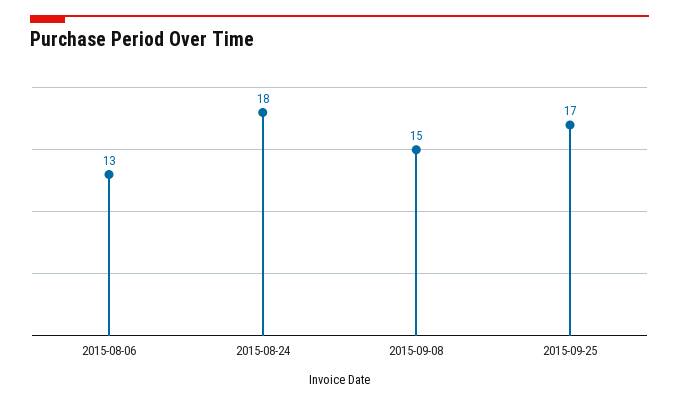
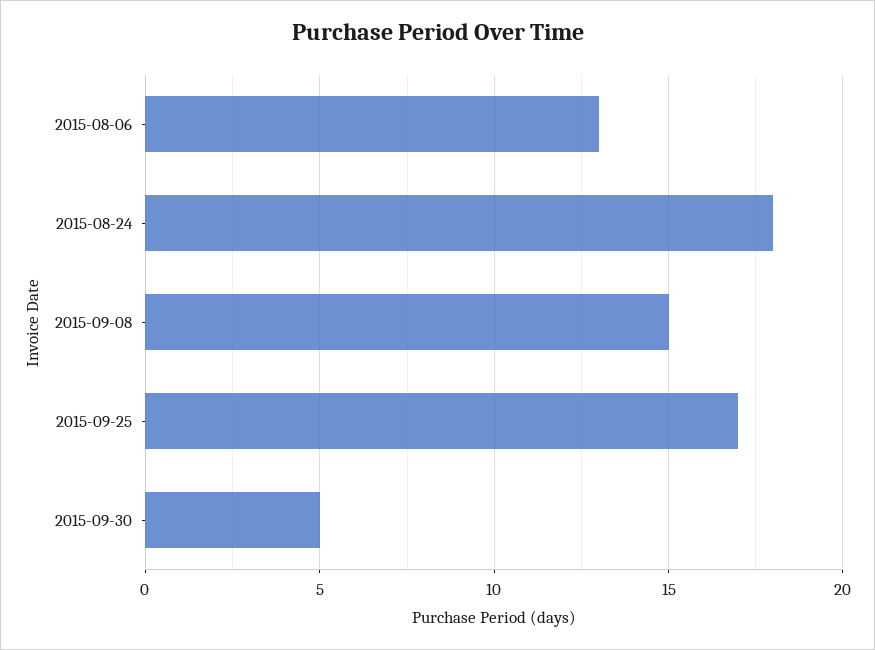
2015-09-30: none -> 5

